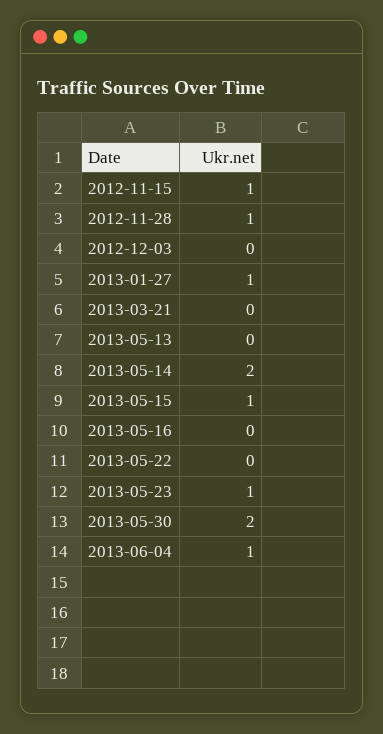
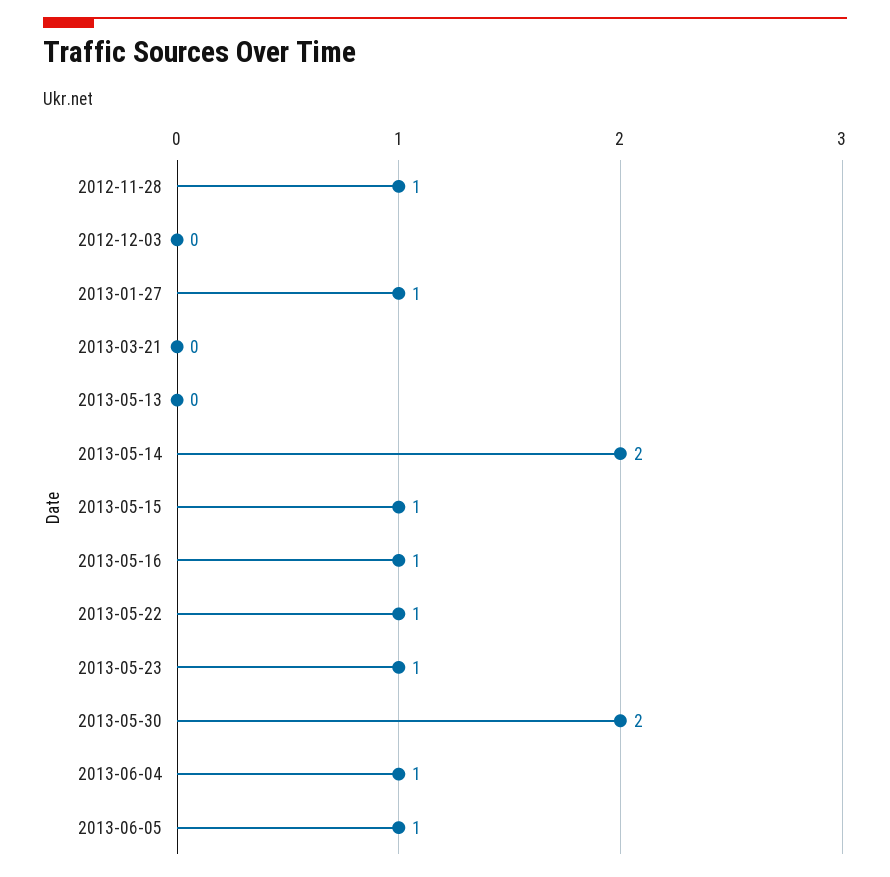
2012-11-15: 1 -> none
2013-05-16: 0 -> 1
2013-05-22: 0 -> 1
2013-06-05: none -> 1

